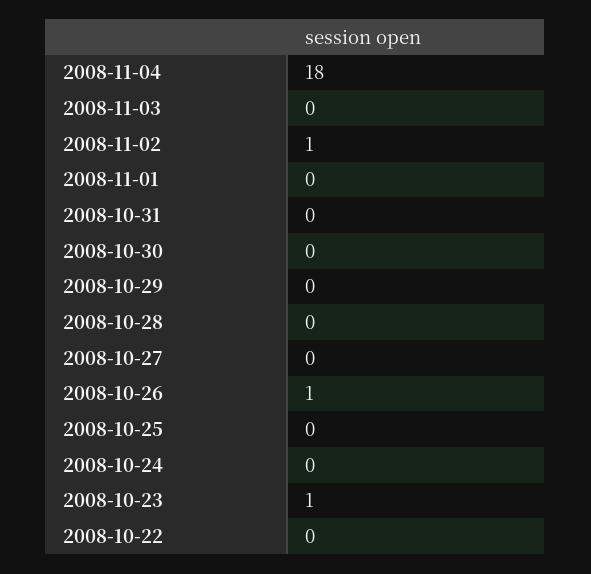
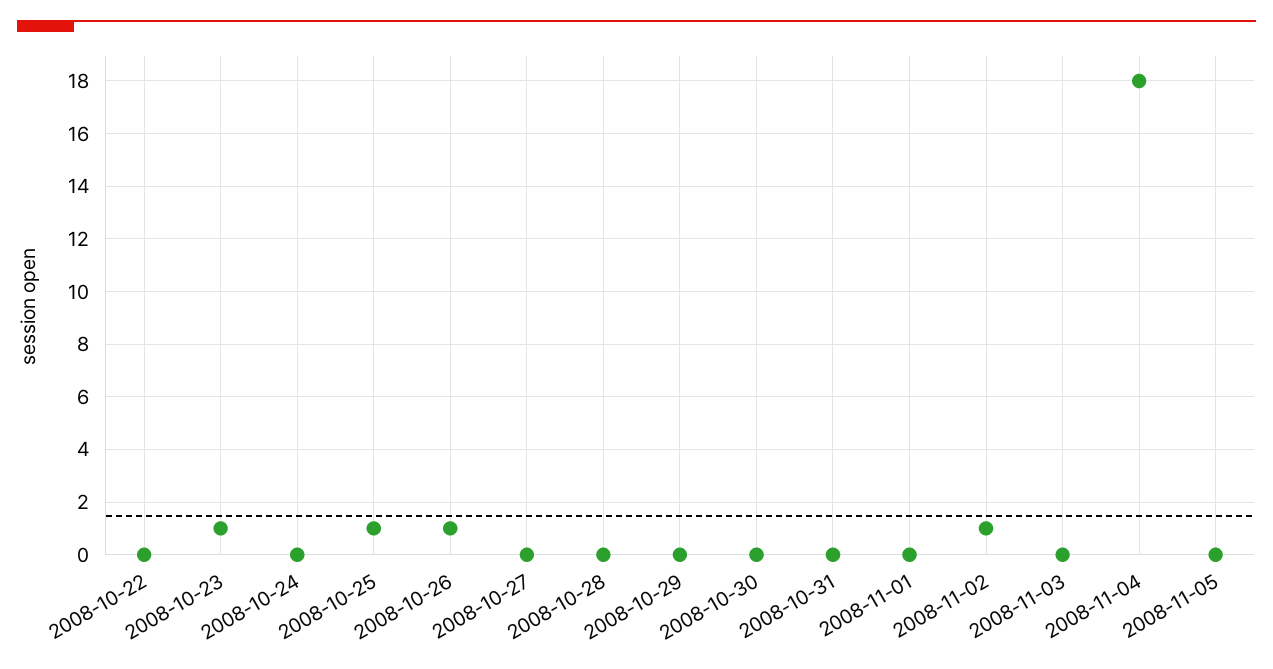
2008-10-25: 0 -> 1
2008-11-05: none -> 0

